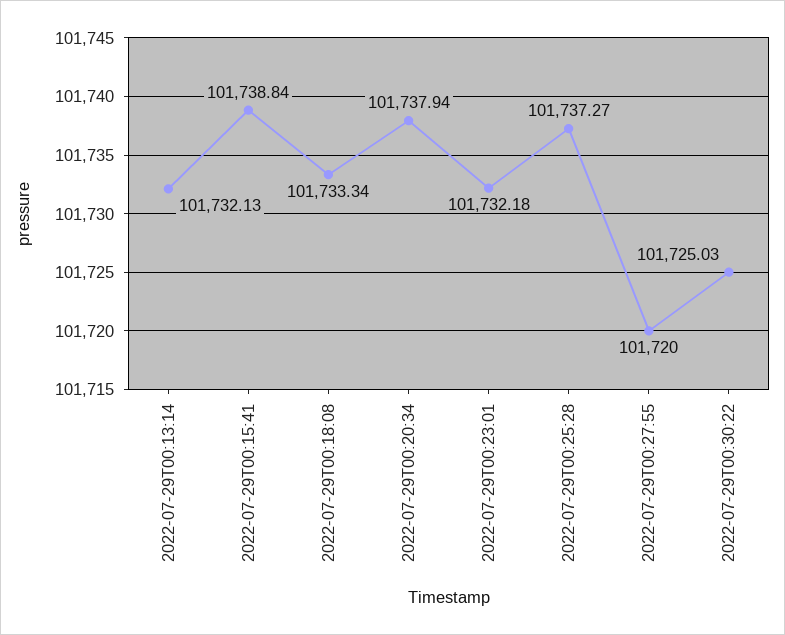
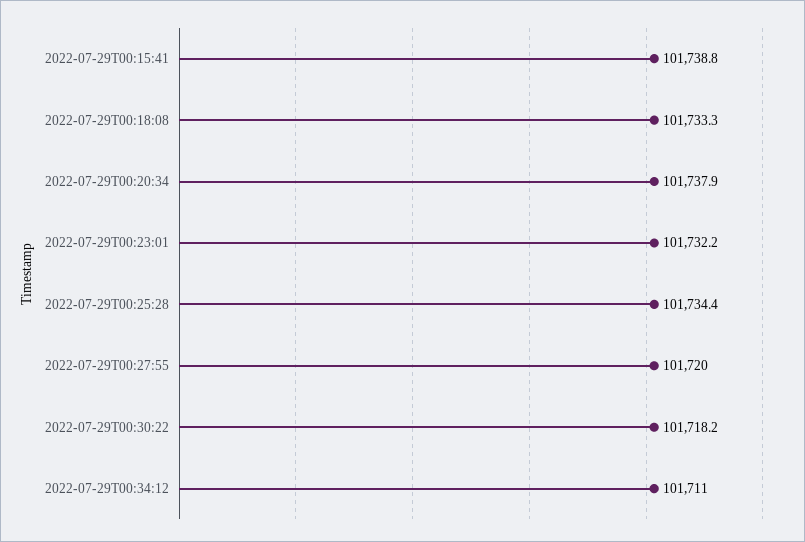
2022-07-29T00:13:14: 101732.13 -> none
2022-07-29T00:25:28: 101737.27 -> 101734.4
2022-07-29T00:30:22: 101725.03 -> 101718.2
2022-07-29T00:34:12: none -> 101711

